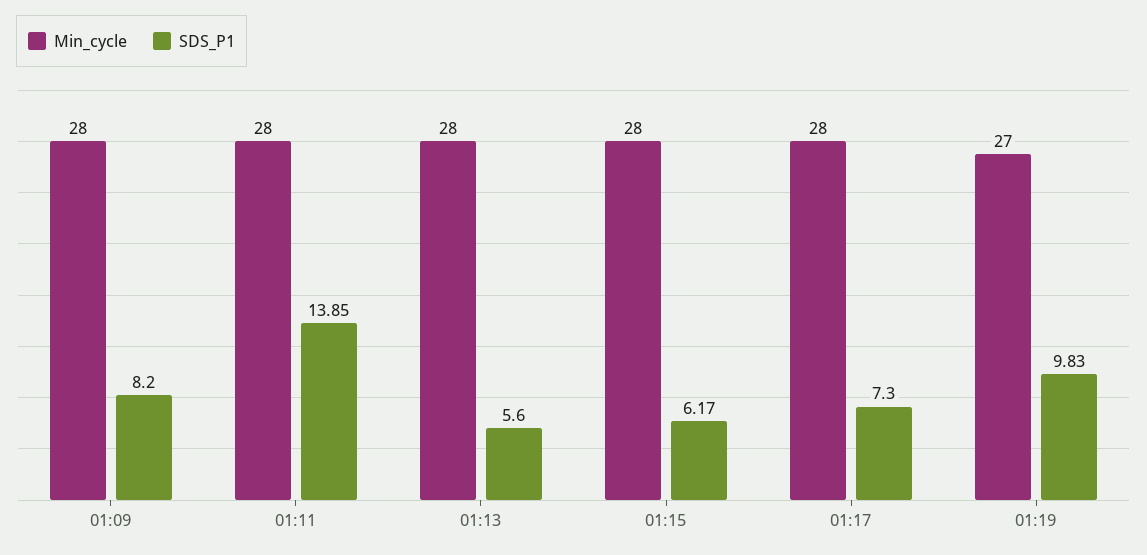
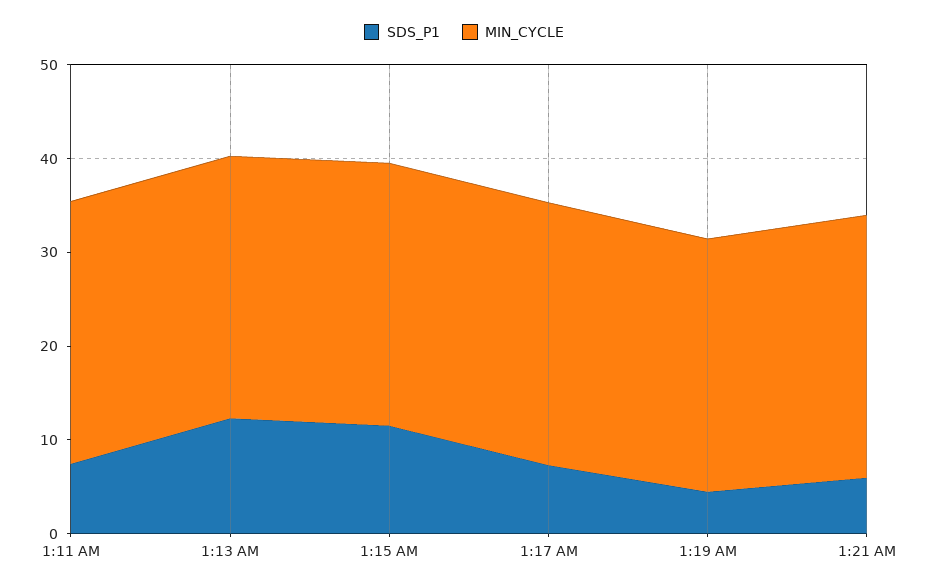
Min_cycle, 01:09: 28 -> none
SDS_P1, 01:09: 8.2 -> none
SDS_P1, 01:11: 13.85 -> 8
SDS_P1, 01:13: 5.6 -> 12
SDS_P1, 01:15: 6.17 -> 12
SDS_P1, 01:19: 9.83 -> 4
SDS_P1, 1:21 AM: none -> 6
Min_cycle, 1:21 AM: none -> 28

